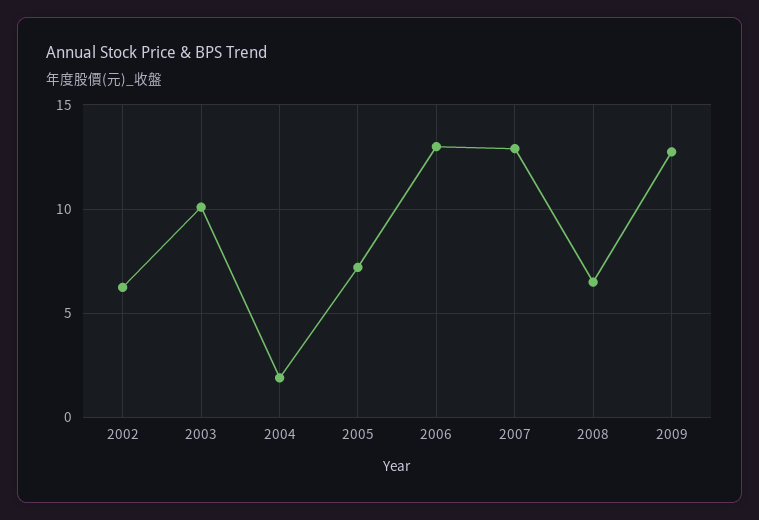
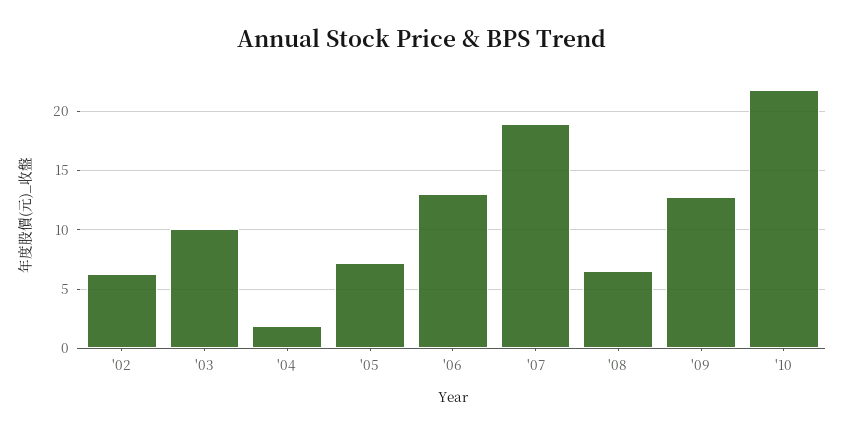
2007: 13 -> 19
'10: none -> 22

